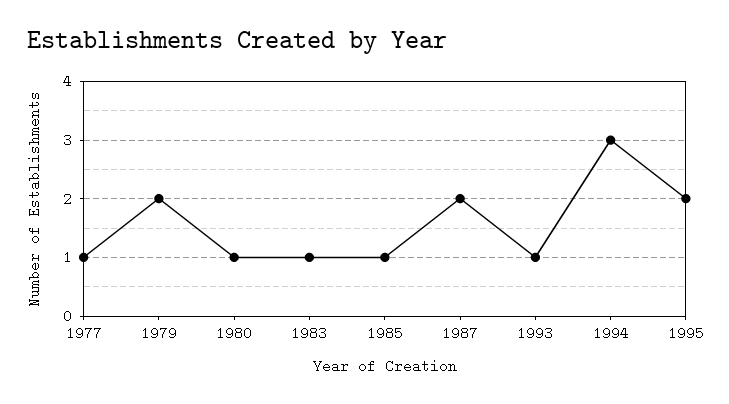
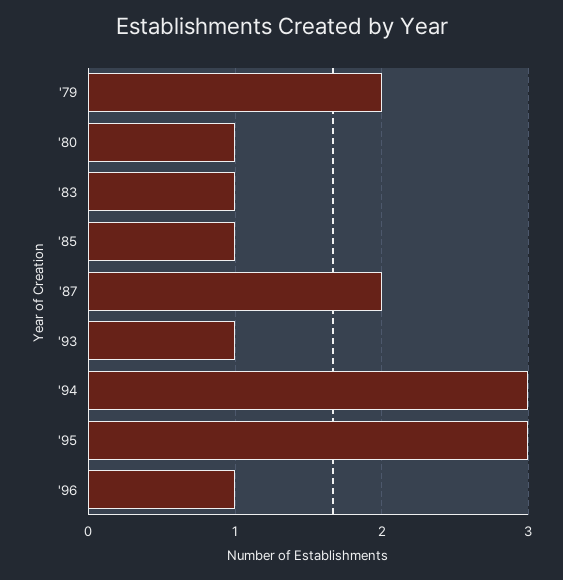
1977: 1 -> none
1995: 2 -> 3
'96: none -> 1

